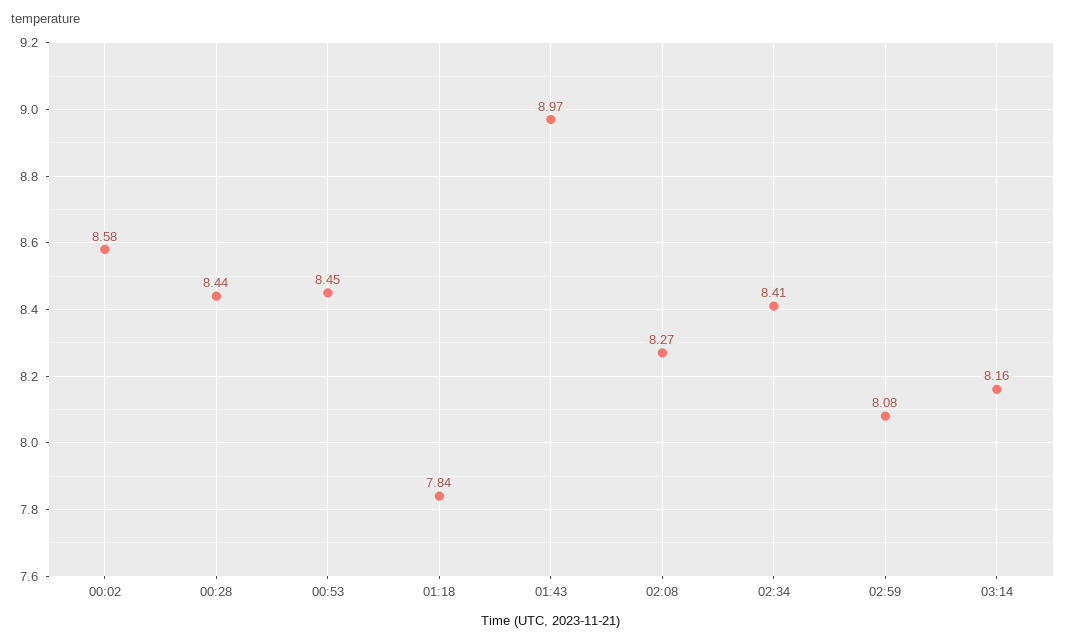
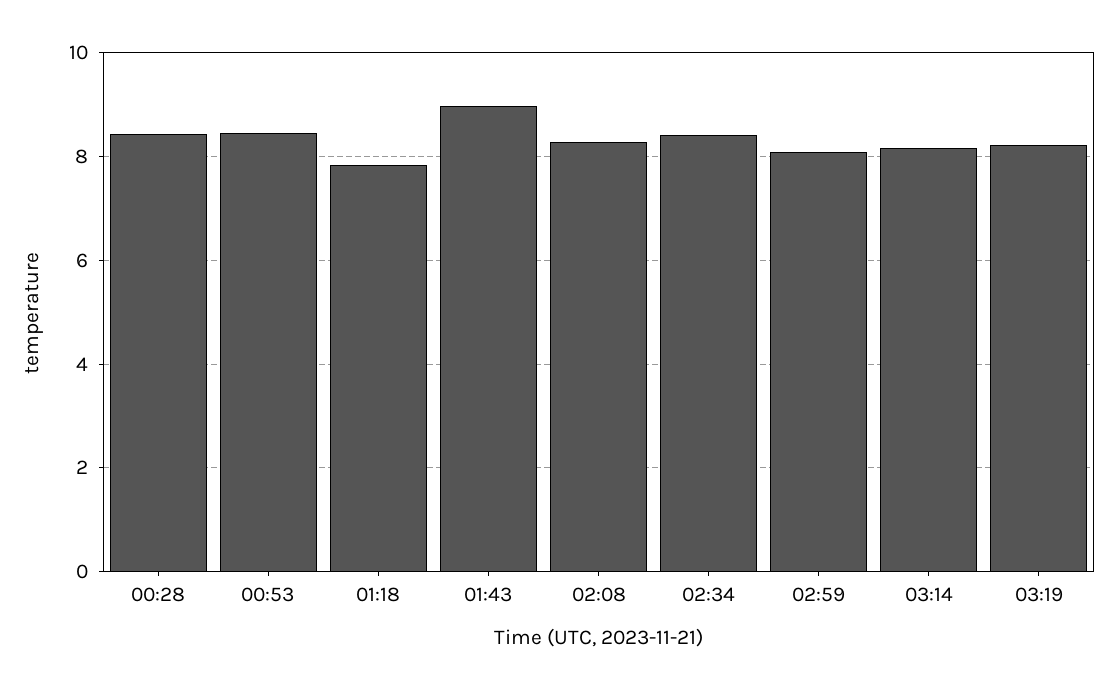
00:02: 8.58 -> none
03:19: none -> 8.2

